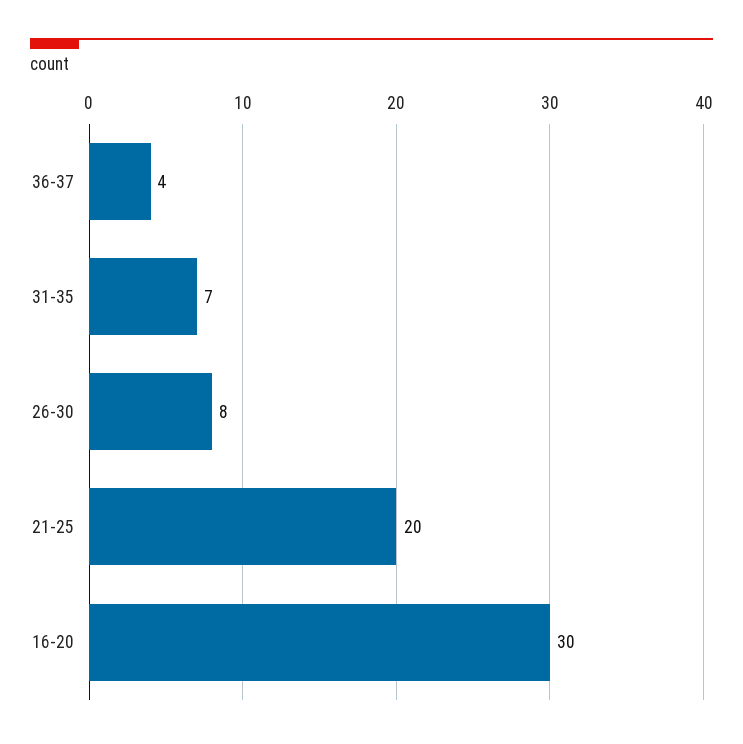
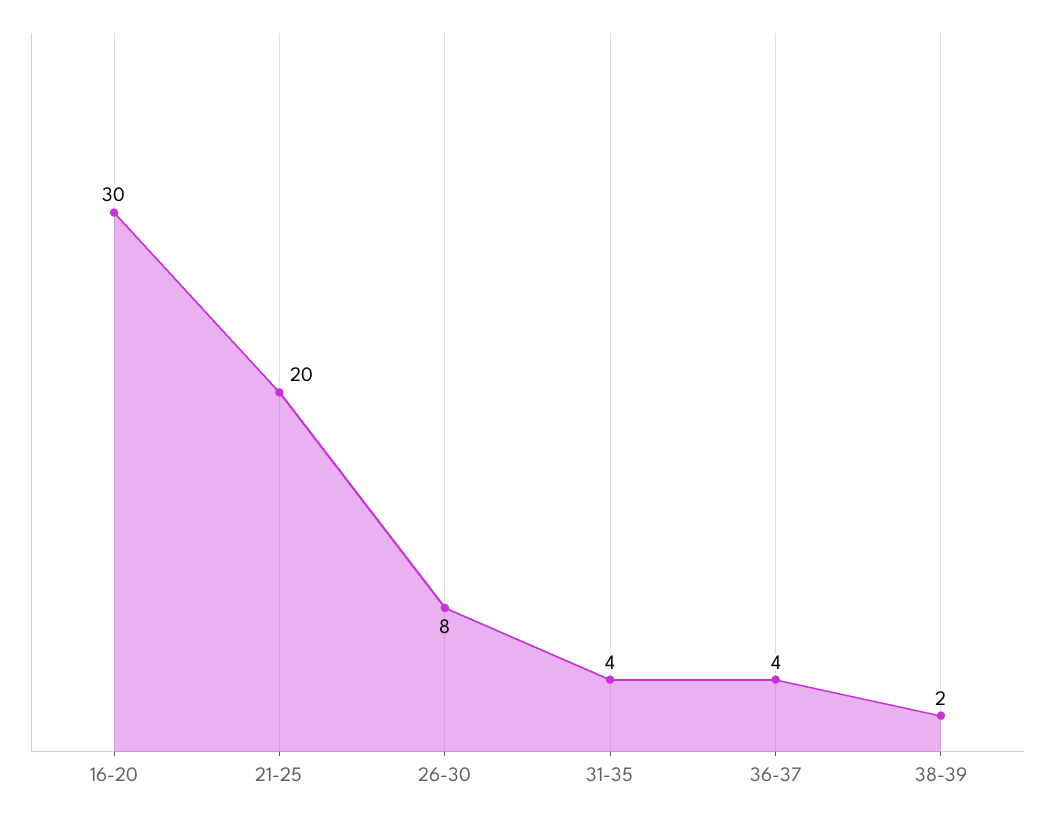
31-35: 7 -> 4
38-39: none -> 2

